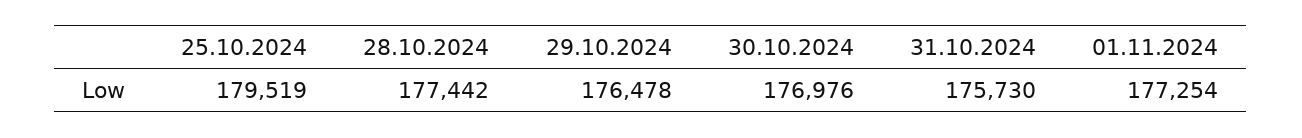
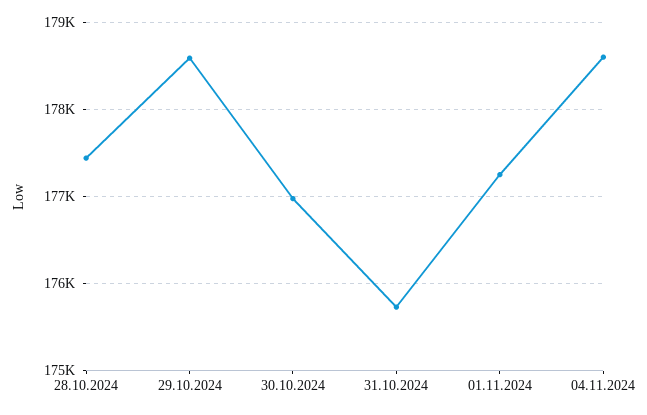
25.10.2024: 179519 -> none
29.10.2024: 176478 -> 178600
04.11.2024: none -> 178600

